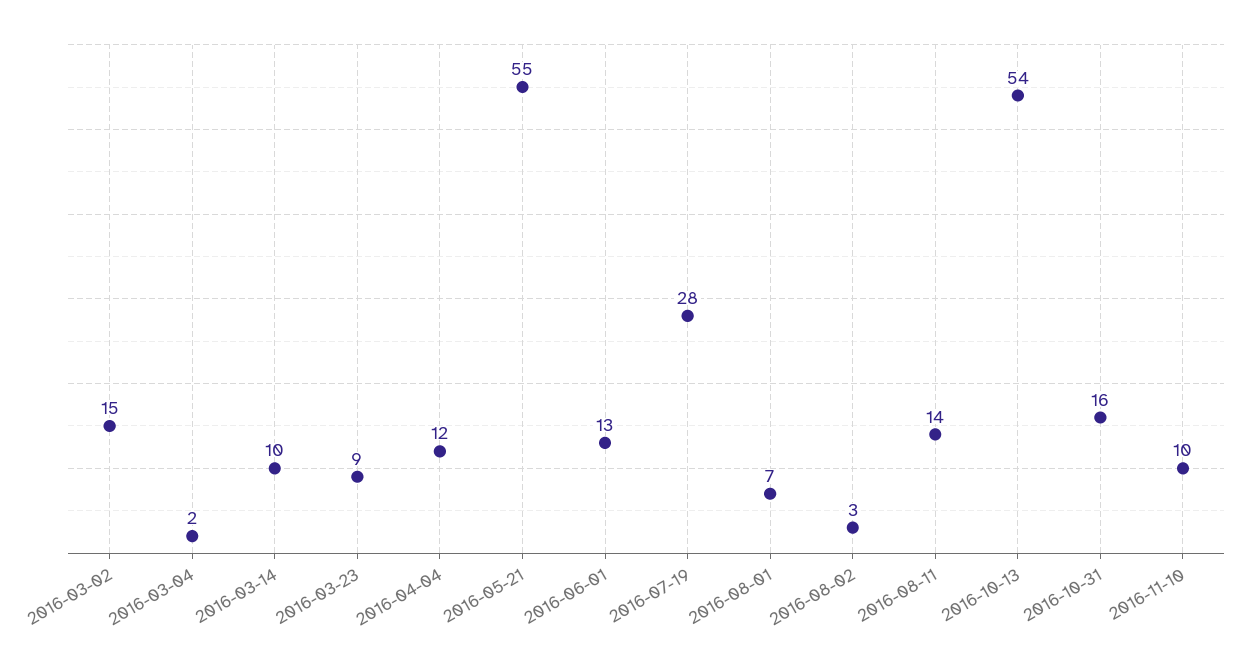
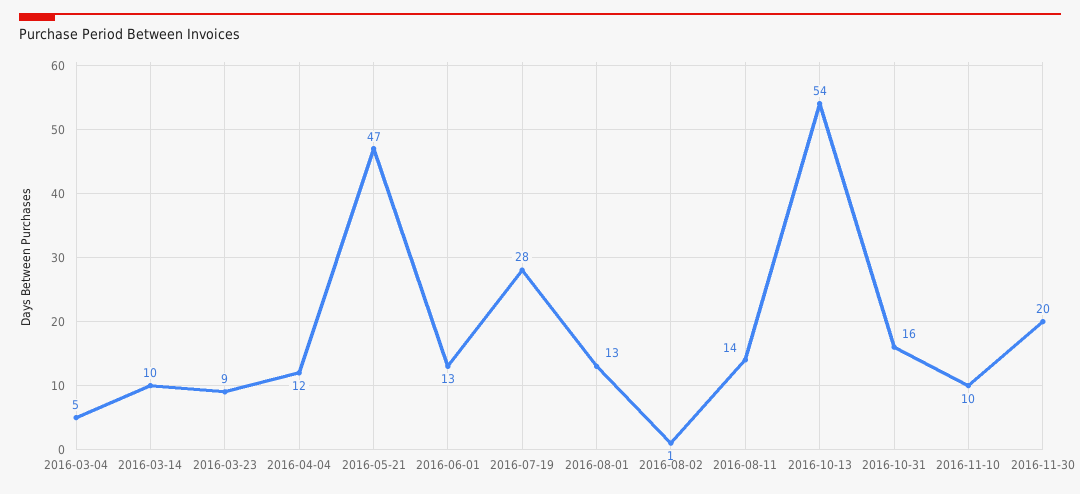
2016-03-02: 15 -> none
2016-03-04: 2 -> 5
2016-05-21: 55 -> 47
2016-08-01: 7 -> 13
2016-08-02: 3 -> 1
2016-11-30: none -> 20

